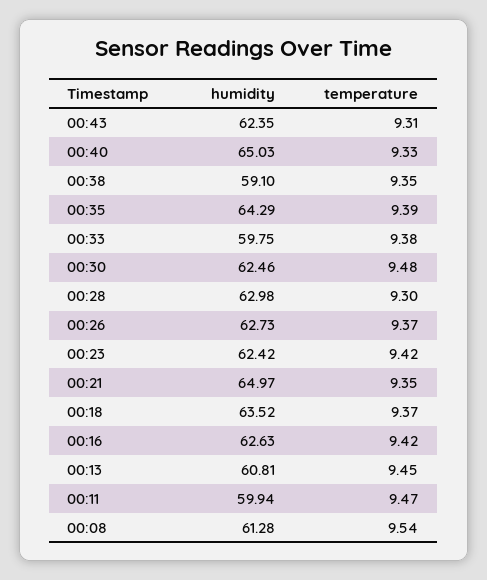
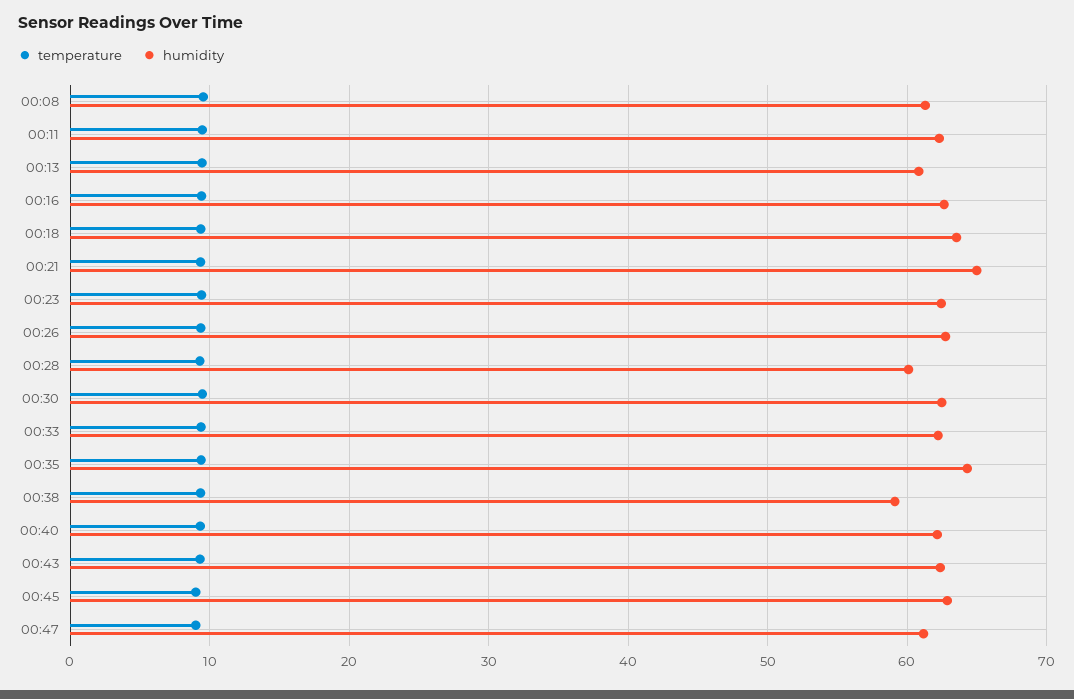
humidity, 00:40: 65.03 -> 62
humidity, 00:33: 59.75 -> 62
humidity, 00:28: 62.98 -> 60
humidity, 00:11: 59.94 -> 62
temperature, 00:45: none -> 9
humidity, 00:45: none -> 63
temperature, 00:47: none -> 9
humidity, 00:47: none -> 61

